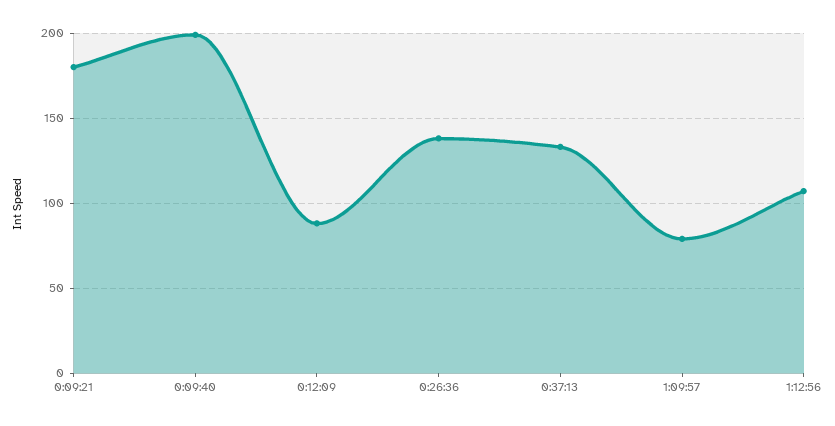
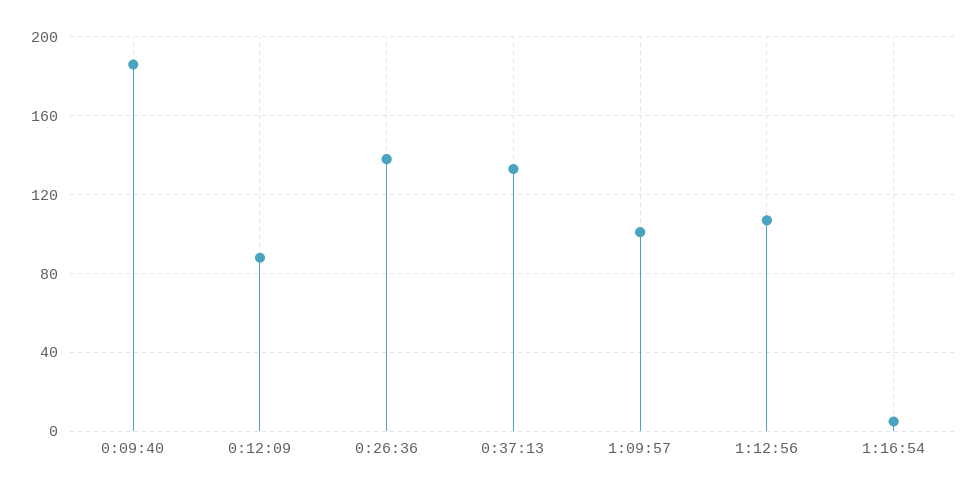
0:09:21: 180 -> none
0:09:40: 200 -> 185
1:09:57: 80 -> 100
1:16:54: none -> 5

